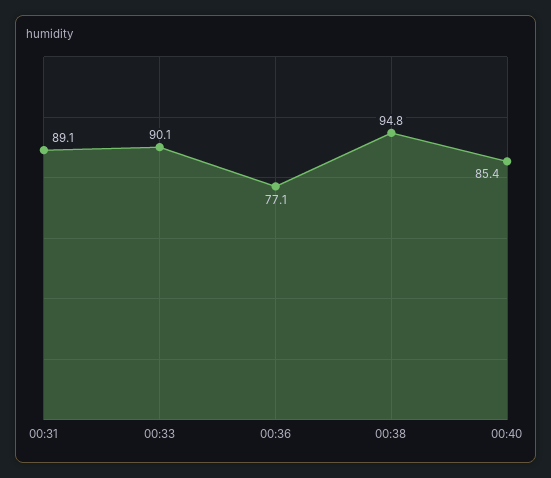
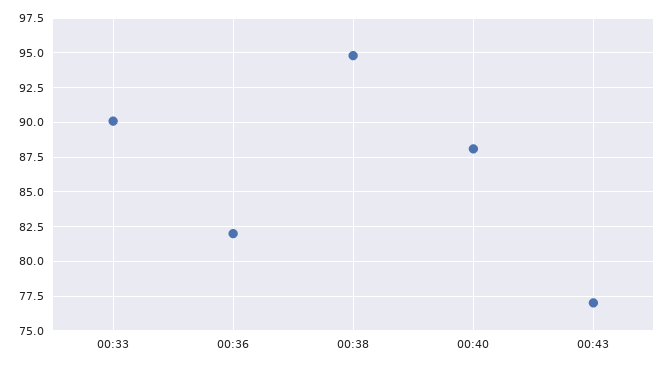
00:31: 89.1 -> none
00:36: 77.1 -> 82
00:40: 85.4 -> 88
00:43: none -> 77

